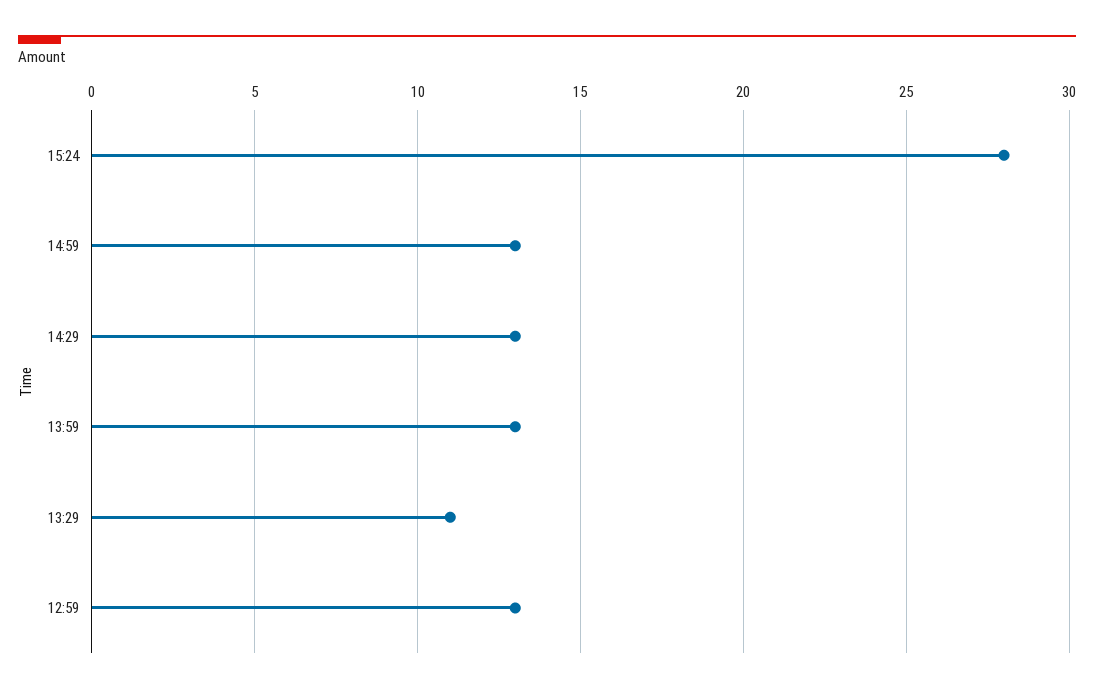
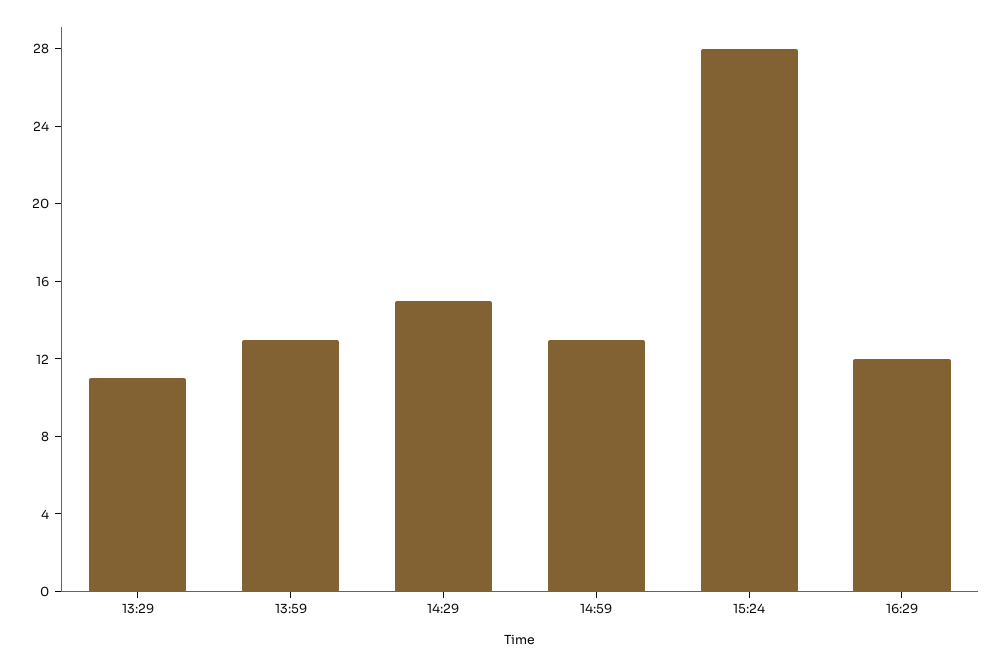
14:29: 13 -> 15
12:59: 13 -> none
16:29: none -> 12

